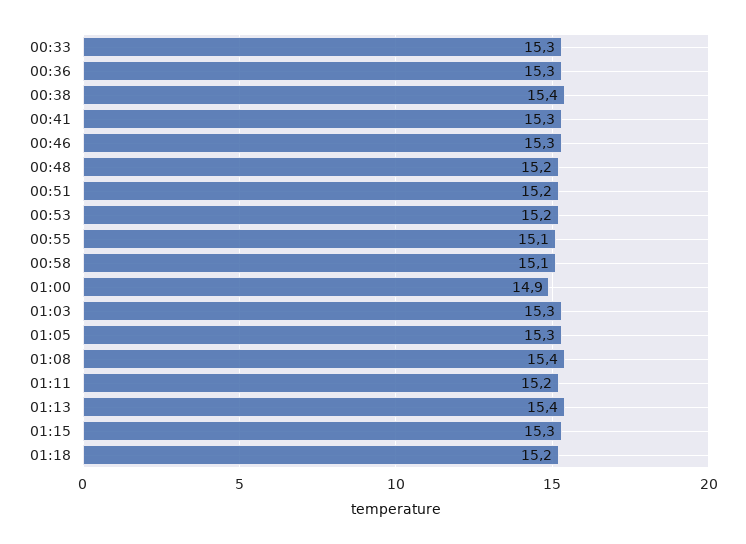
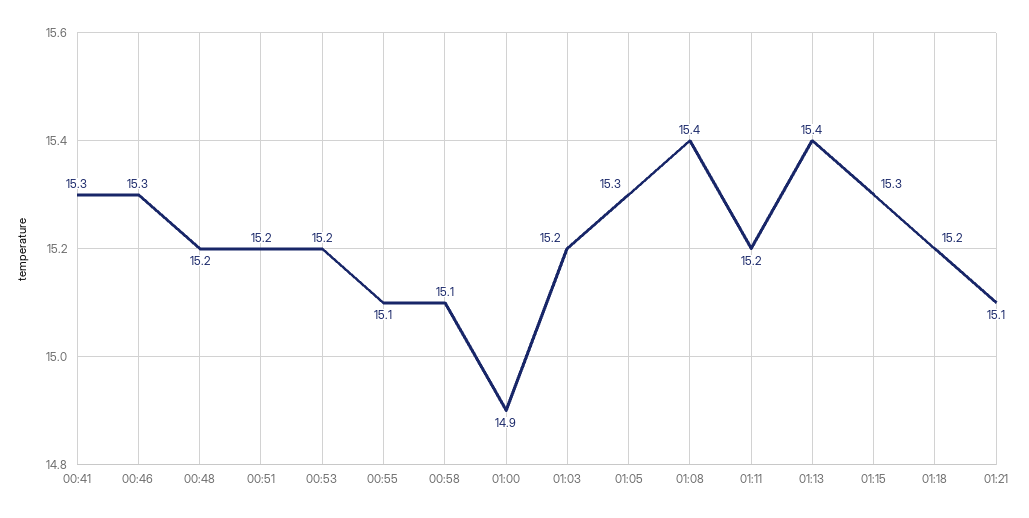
00:33: 15.3 -> none
00:36: 15.3 -> none
00:38: 15.4 -> none
01:03: 15.3 -> 15.2
01:21: none -> 15.1

